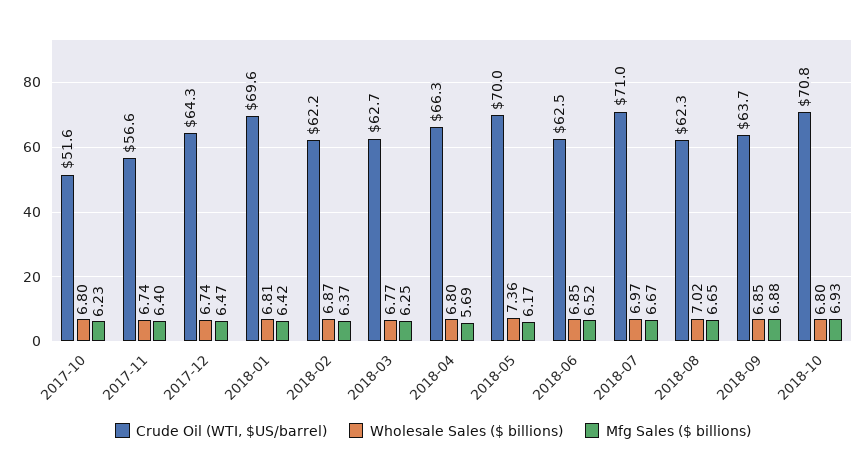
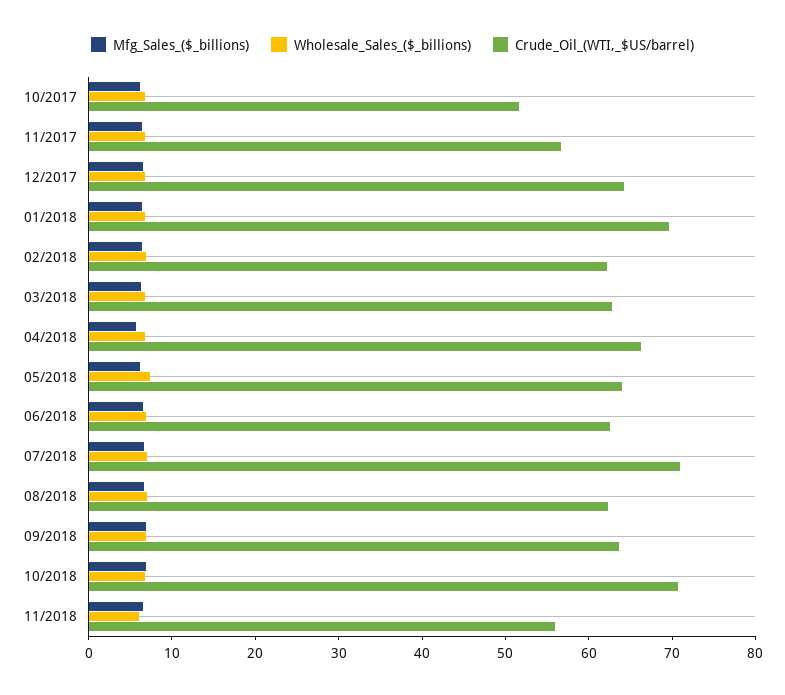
Crude Oil (WTI, $US/barrel), 2018-05: 70 -> 64
Mfg Sales ($ billions), 11/2018: none -> 6
Wholesale Sales ($ billions), 11/2018: none -> 6
Crude Oil (WTI, $US/barrel), 11/2018: none -> 56

